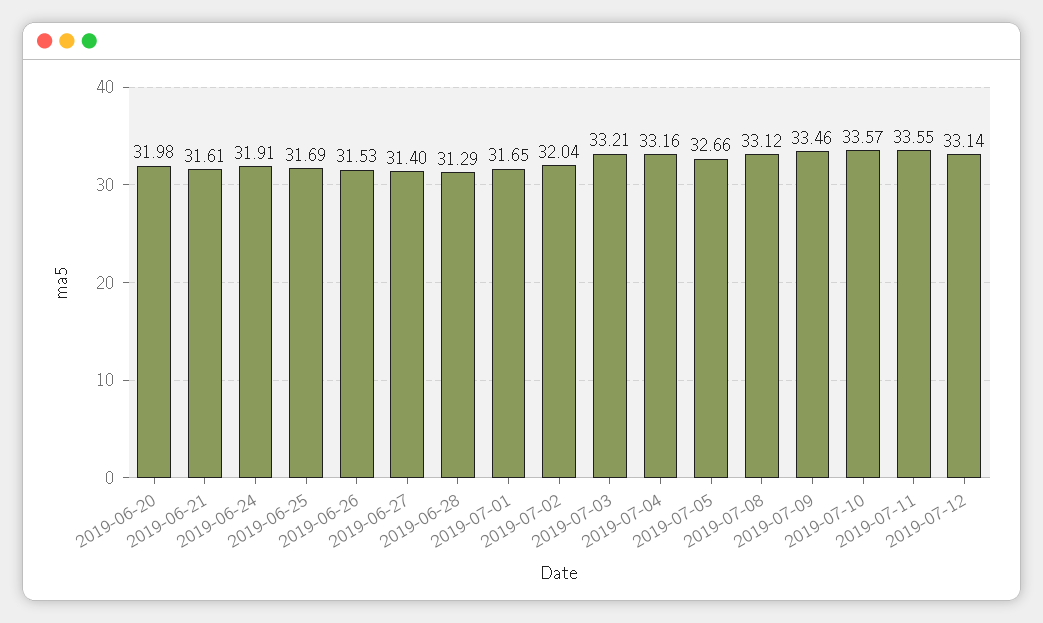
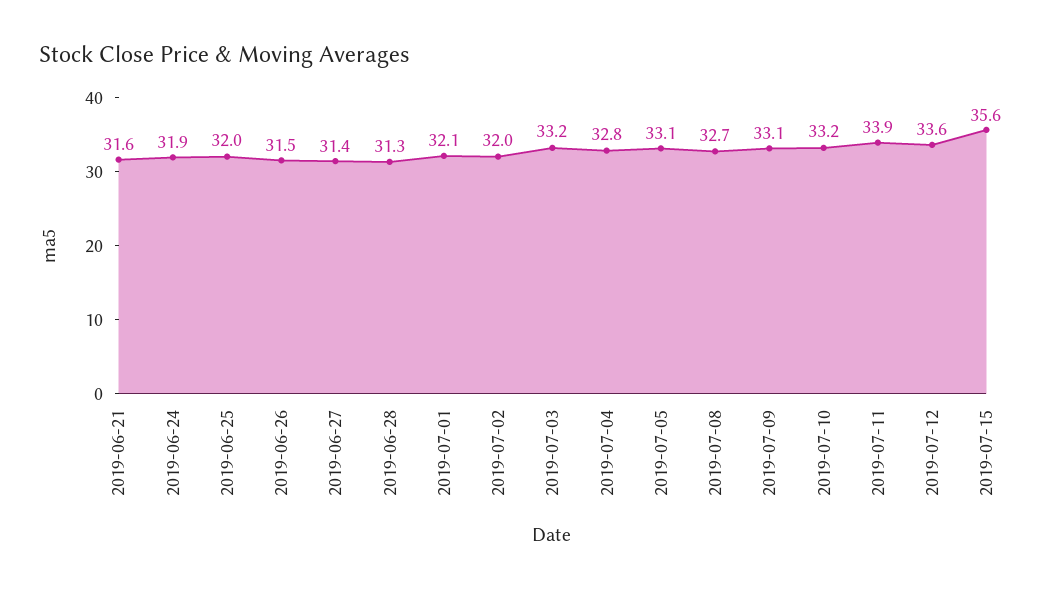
2019-06-20: 31.98 -> none
2019-06-25: 31.69 -> 32
2019-07-01: 31.65 -> 32.1
2019-07-04: 33.16 -> 32.8
2019-07-05: 32.66 -> 33.1
2019-07-08: 33.12 -> 32.7
2019-07-09: 33.46 -> 33.1
2019-07-10: 33.57 -> 33.2
2019-07-11: 33.55 -> 33.9
2019-07-12: 33.14 -> 33.6
2019-07-15: none -> 35.6

